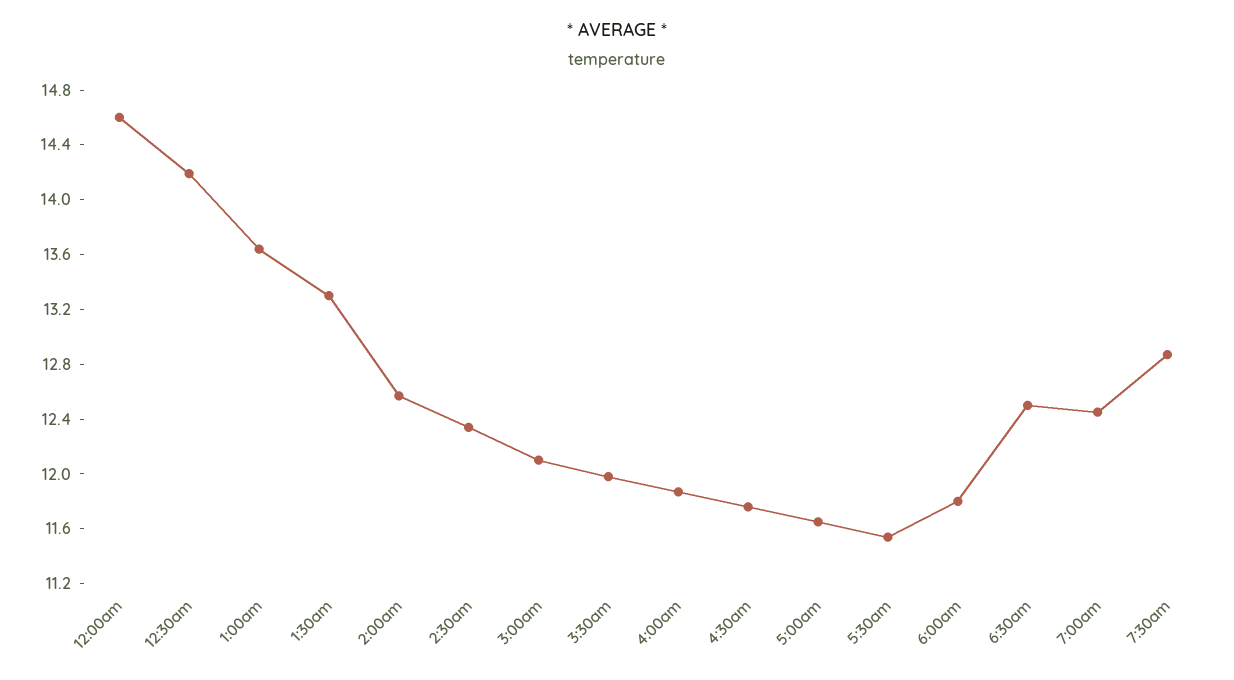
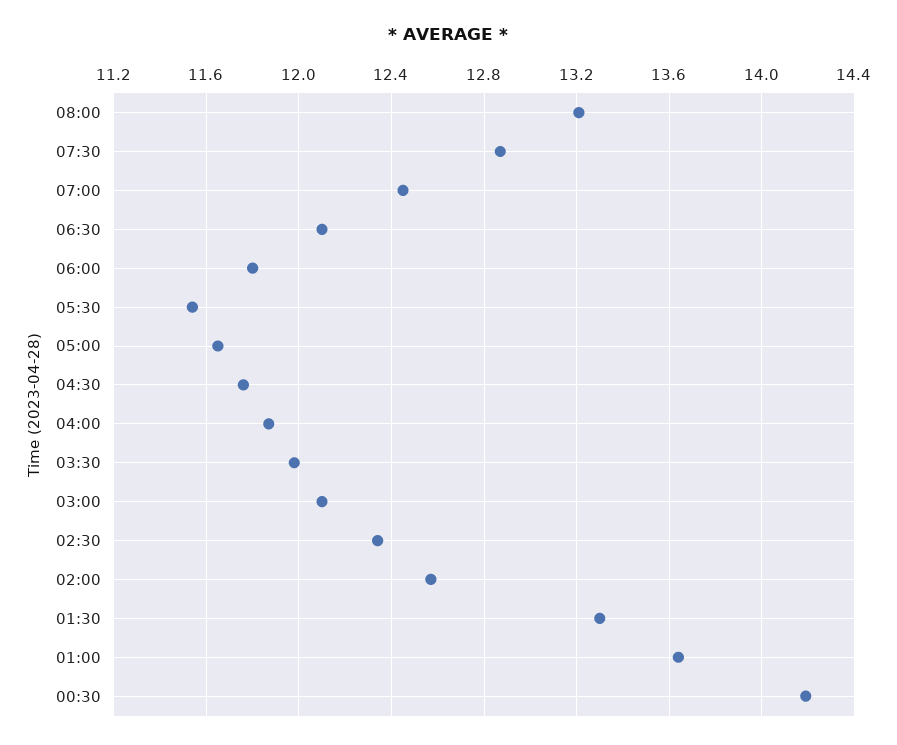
12:00am: 14.6 -> none
6:30am: 12.5 -> 12.1
08:00: none -> 13.2

